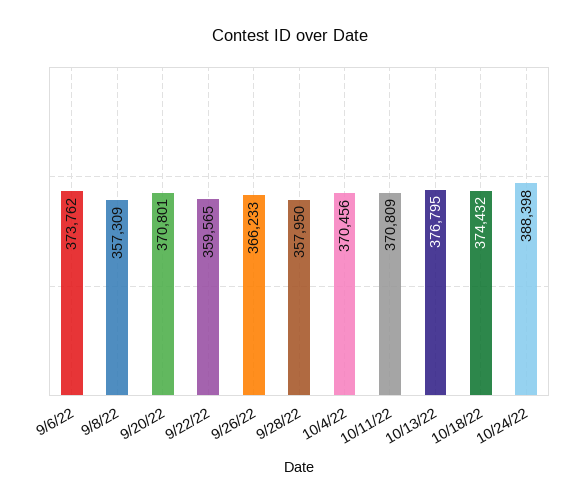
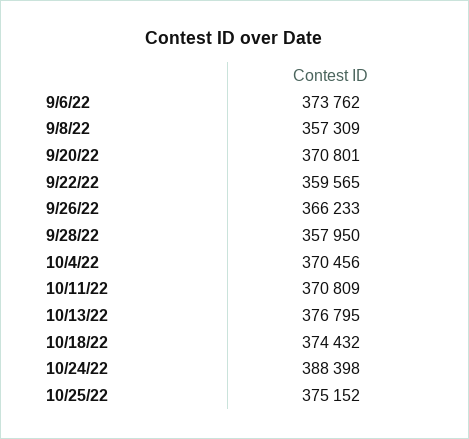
10/25/22: none -> 375152

